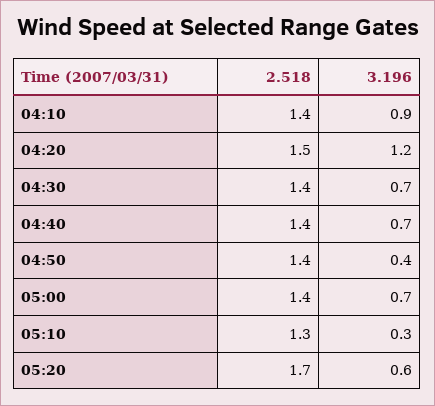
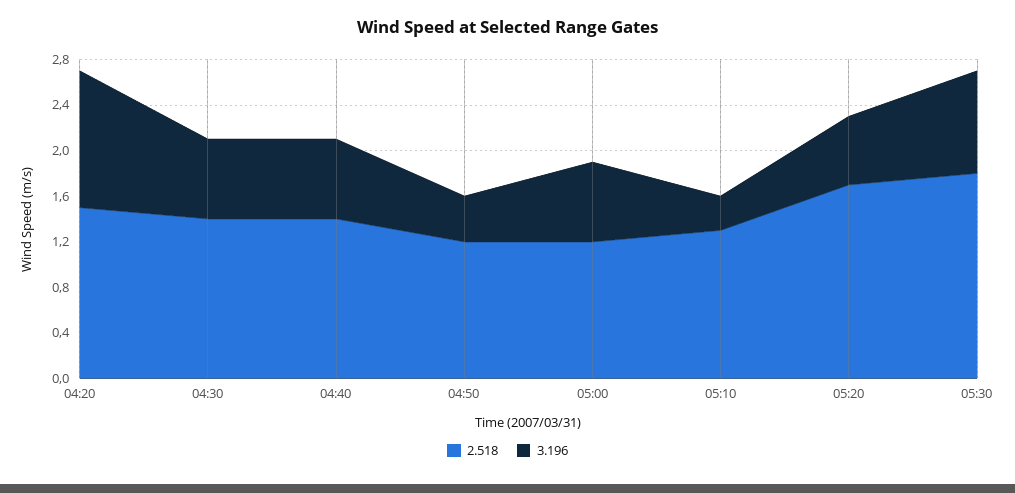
2.518, 04:10: 1.4 -> none
3.196, 04:10: 0.9 -> none
2.518, 04:50: 1.4 -> 1.2
2.518, 05:00: 1.4 -> 1.2
2.518, 05:30: none -> 1.8
3.196, 05:30: none -> 0.9

